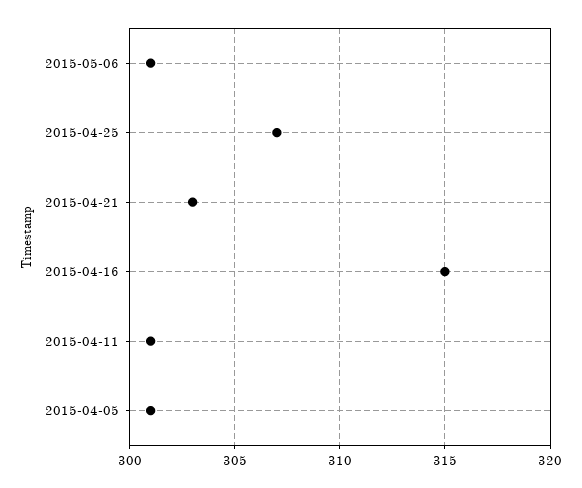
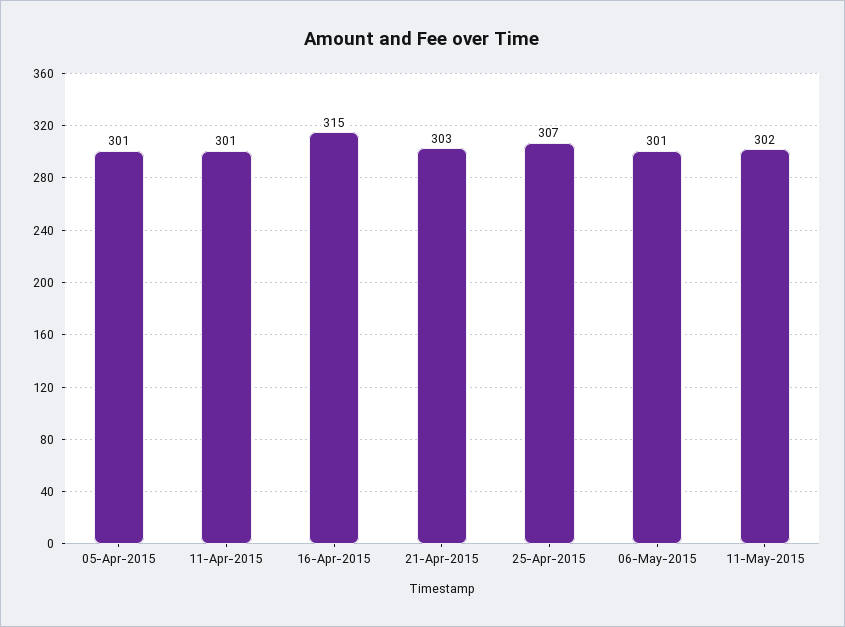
11-May-2015: none -> 302

